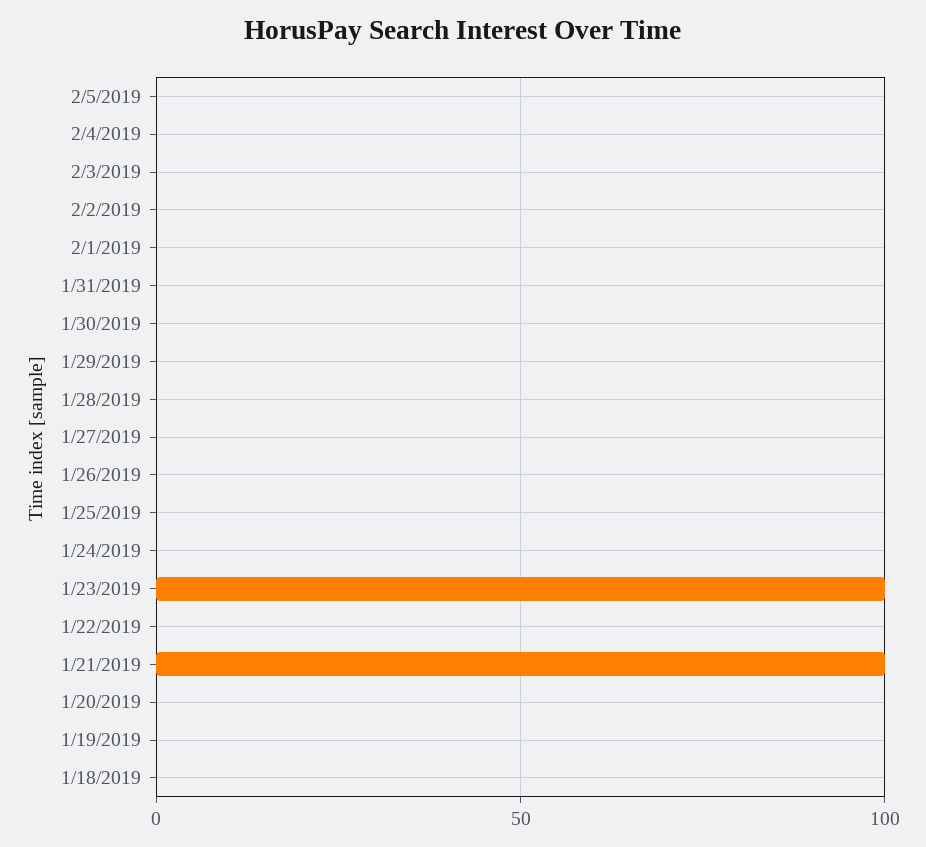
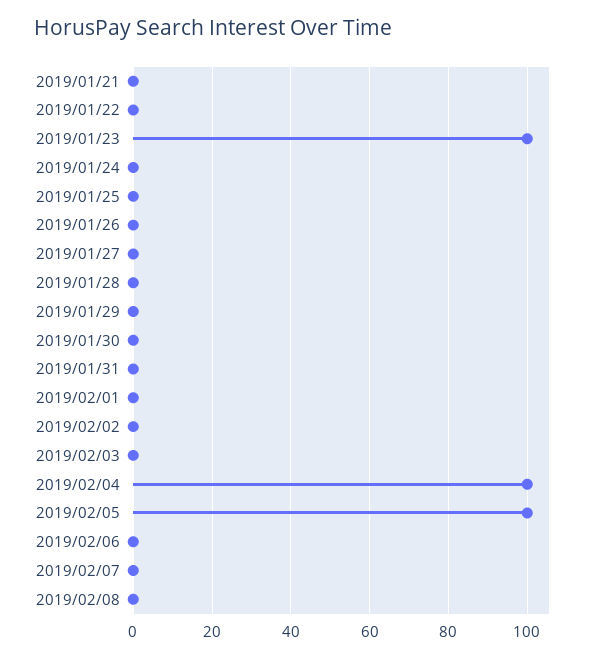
2/5/2019: 0 -> 100
2/4/2019: 0 -> 100
1/21/2019: 100 -> 0
1/20/2019: 0 -> none
1/19/2019: 0 -> none
1/18/2019: 0 -> none
2019/02/06: none -> 0
2019/02/07: none -> 0
2019/02/08: none -> 0

